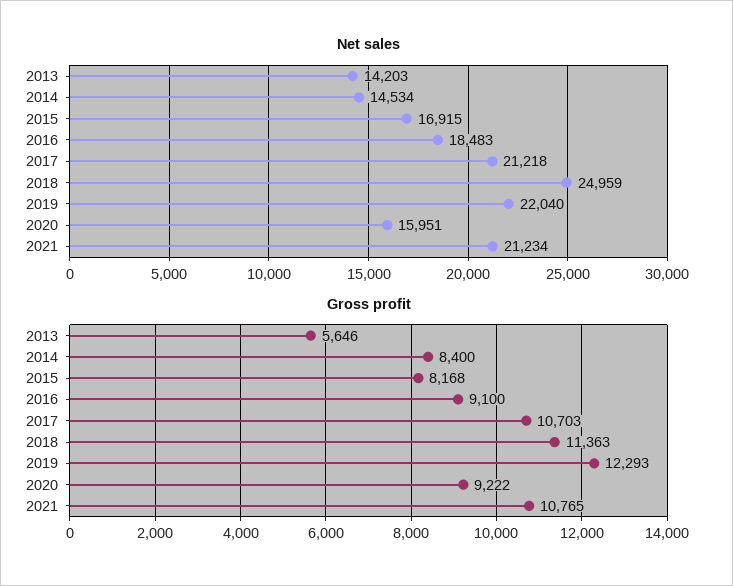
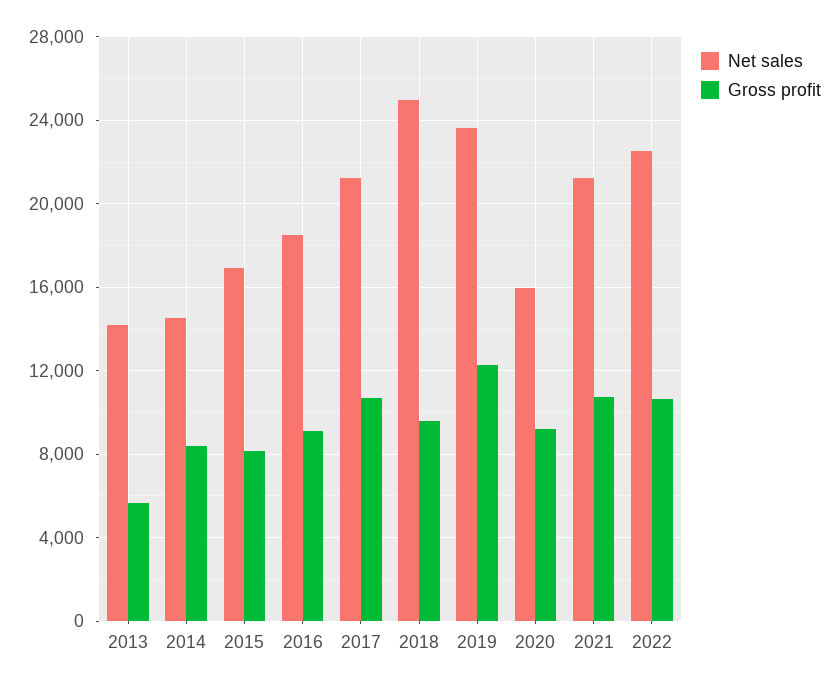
Net sales, 2019: 22040 -> 23500
Gross profit, 2018: 11363 -> 9500
Net sales, 2022: none -> 22500
Gross profit, 2022: none -> 10500

